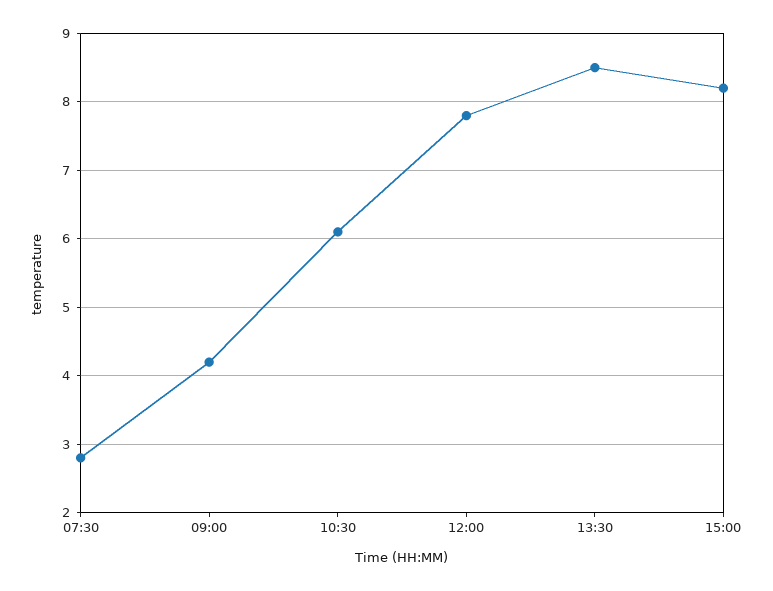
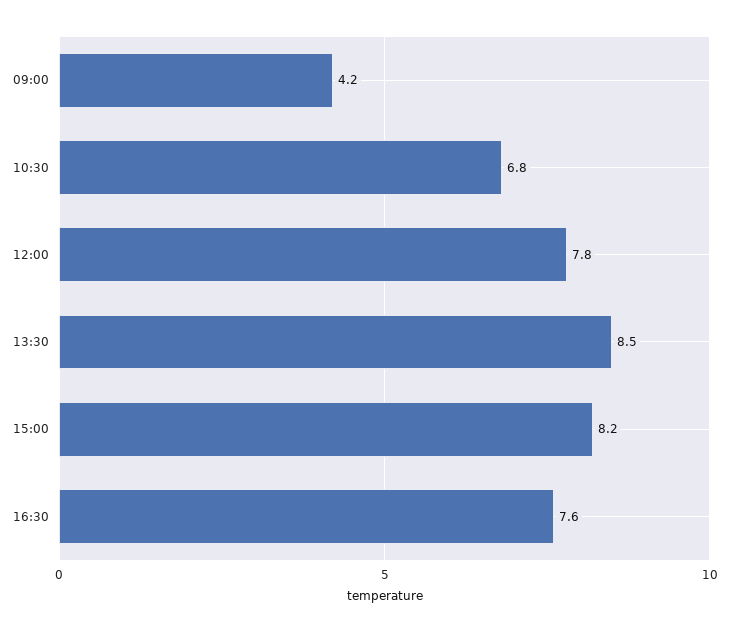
07:30: 2.8 -> none
10:30: 6.1 -> 6.8
16:30: none -> 7.6

